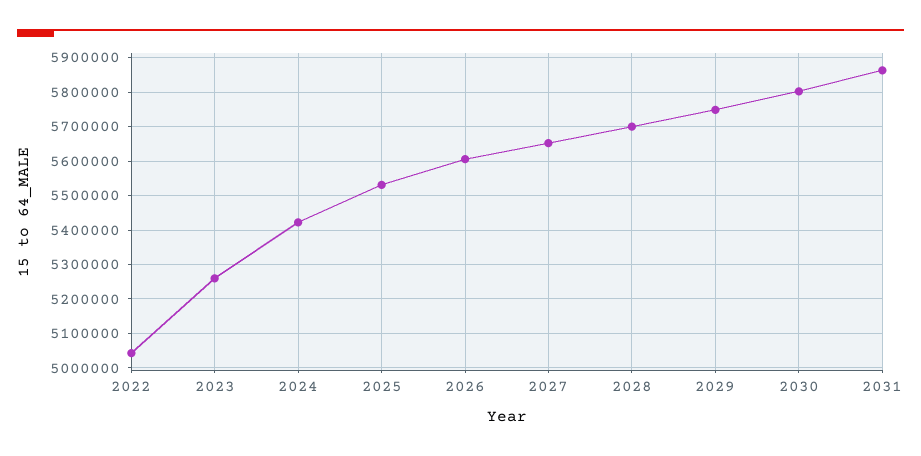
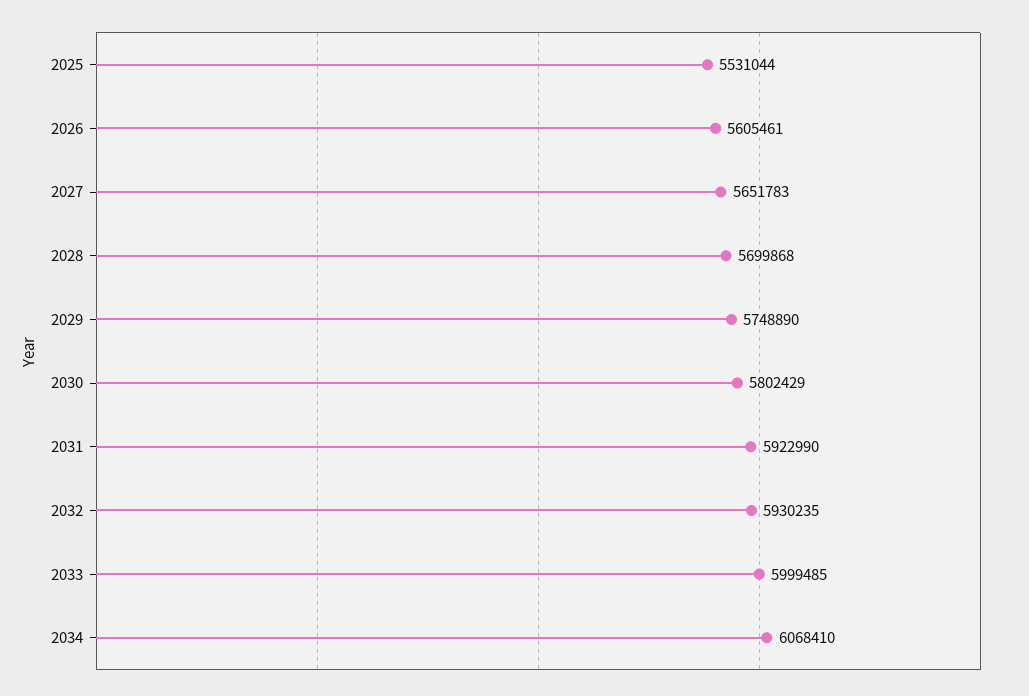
2022: 5040000 -> none
2023: 5260000 -> none
2024: 5420000 -> none
2031: 5860000 -> 5922990
2032: none -> 5930235
2033: none -> 5999485
2034: none -> 6068410

